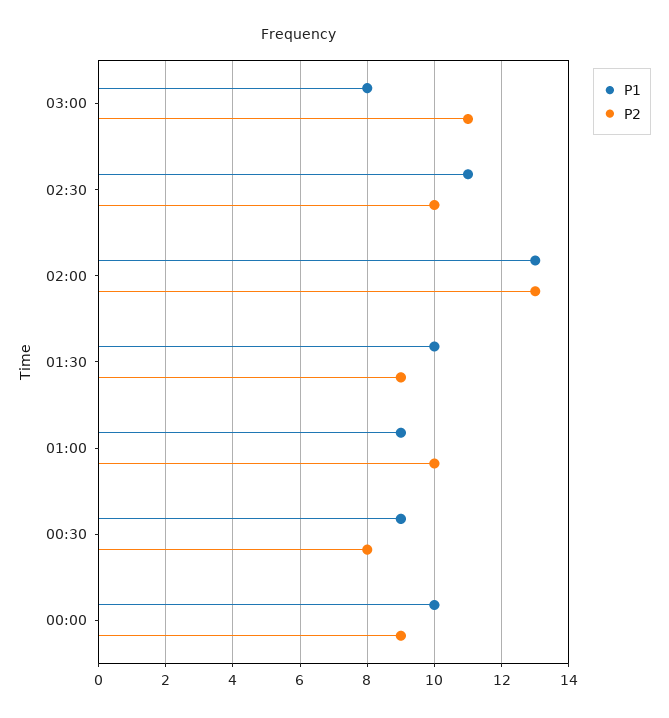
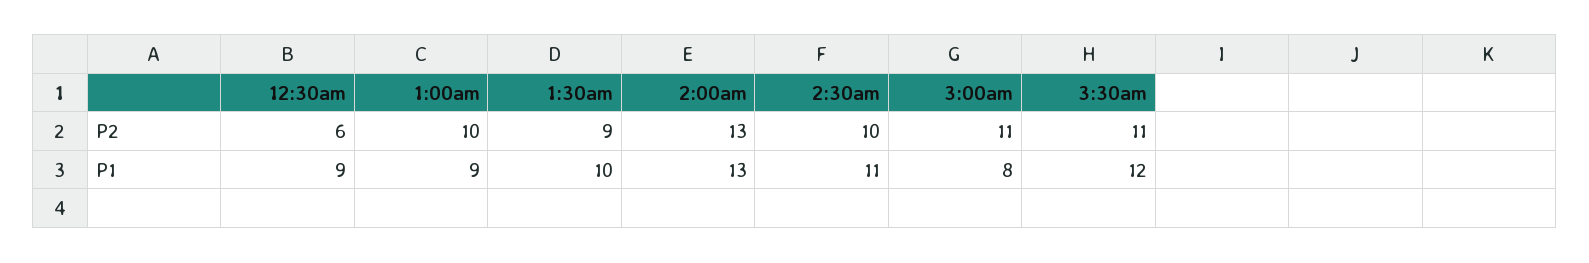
P2, 00:30: 8 -> 6
P1, 00:00: 10 -> none
P2, 00:00: 9 -> none
P2, 3:30am: none -> 11
P1, 3:30am: none -> 12

